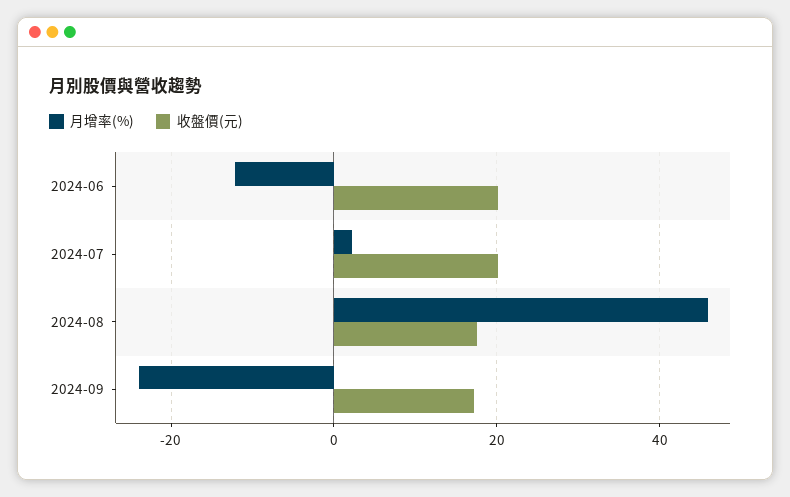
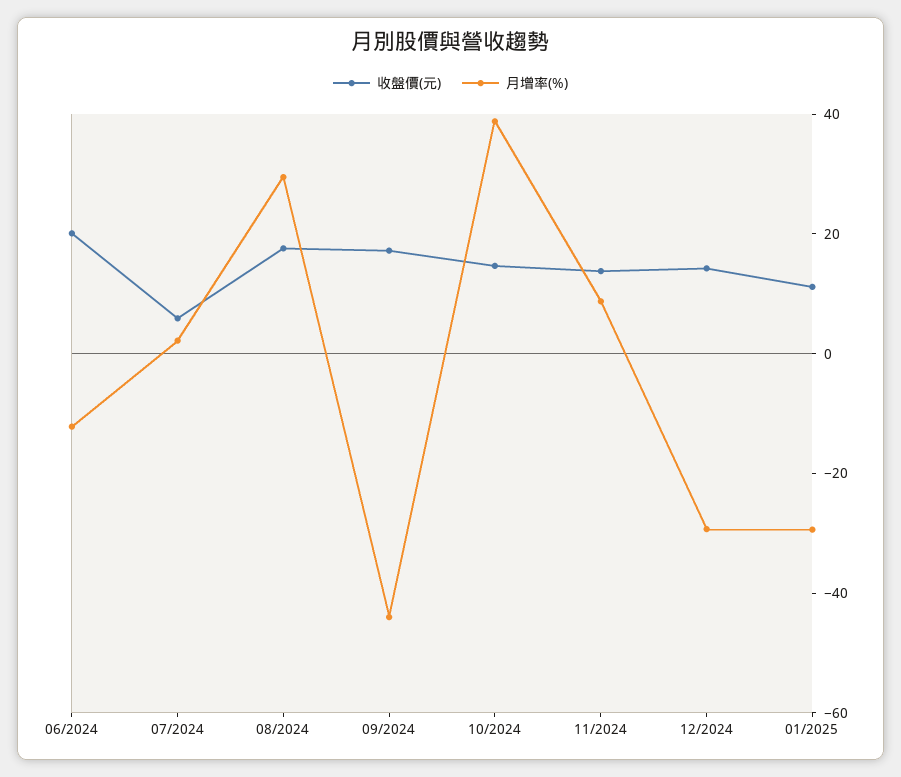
收盤價(元), 2024-07: 20 -> 5
月增率(%), 2024-08: 46 -> 30
月增率(%), 2024-09: -24 -> -45
收盤價(元), 10/2024: none -> 15
月增率(%), 10/2024: none -> 40
收盤價(元), 11/2024: none -> 15
月增率(%), 11/2024: none -> 10
收盤價(元), 12/2024: none -> 15
月增率(%), 12/2024: none -> -30
收盤價(元), 01/2025: none -> 10
月增率(%), 01/2025: none -> -30

